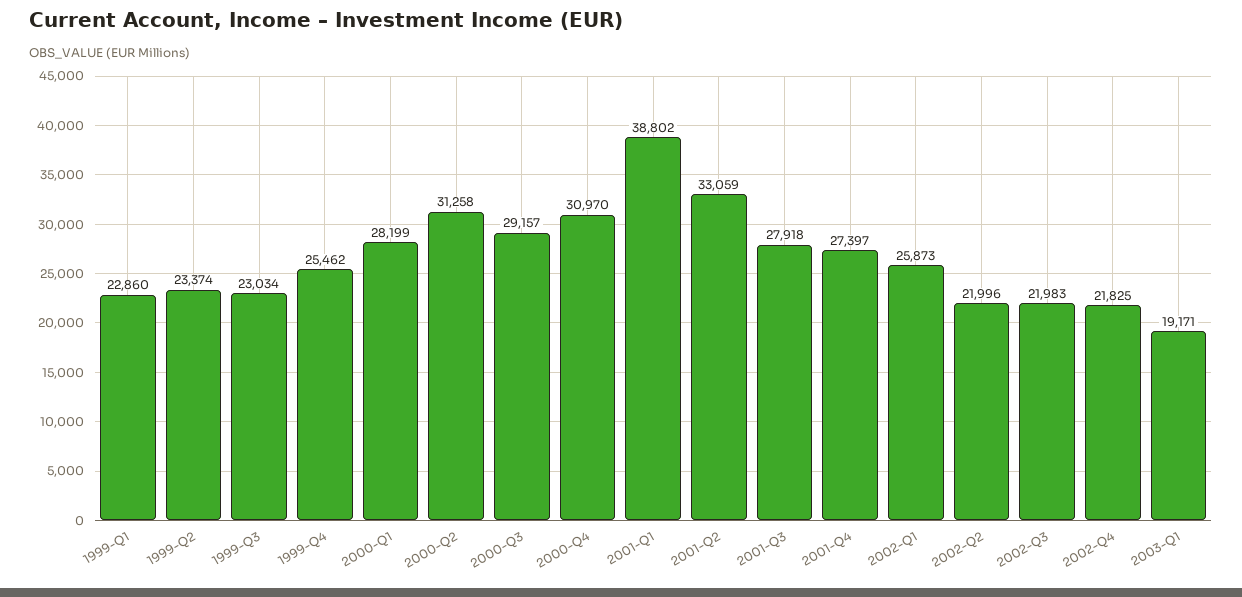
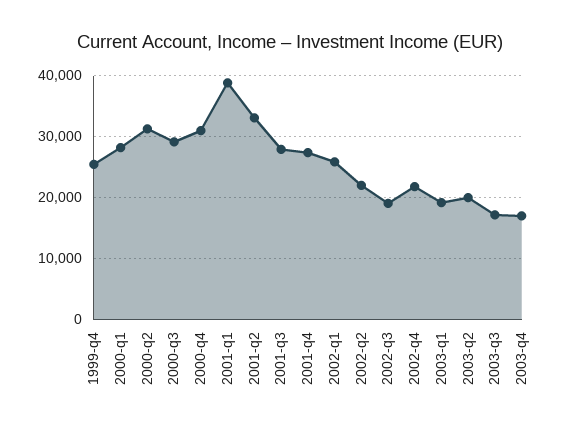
1999-Q1: 22860 -> none
1999-Q2: 23374 -> none
1999-Q3: 23034 -> none
2002-Q3: 21983 -> 19000
2003-q2: none -> 20000
2003-q3: none -> 17000
2003-q4: none -> 17000

